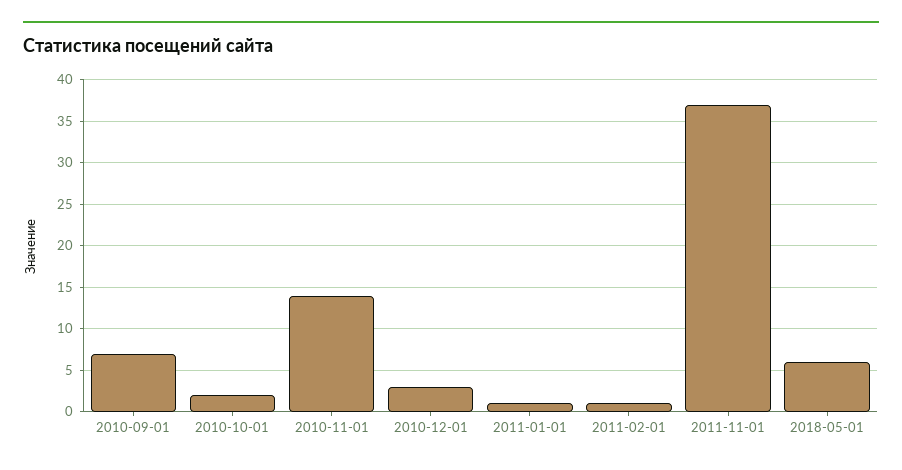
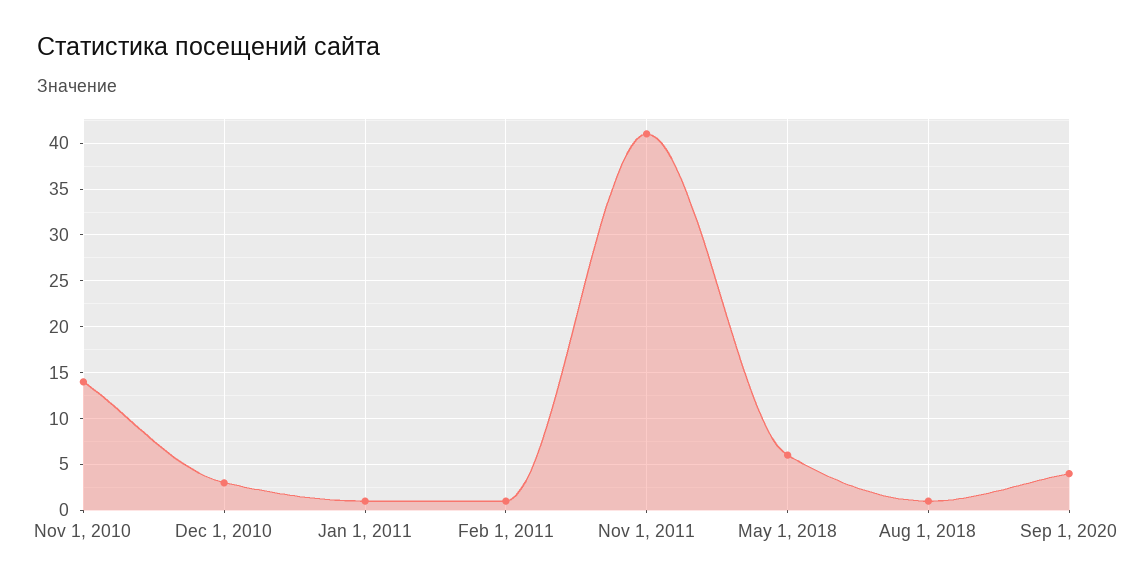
2010-09-01: 7 -> none
2010-10-01: 2 -> none
2011-11-01: 37 -> 41
Aug 1, 2018: none -> 1
Sep 1, 2020: none -> 4

